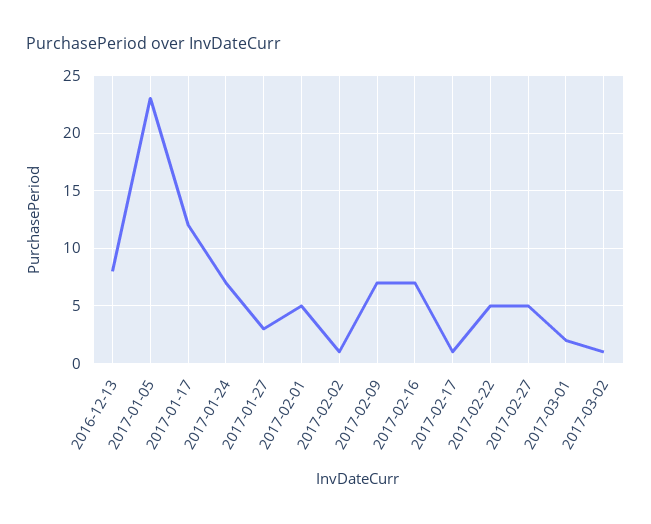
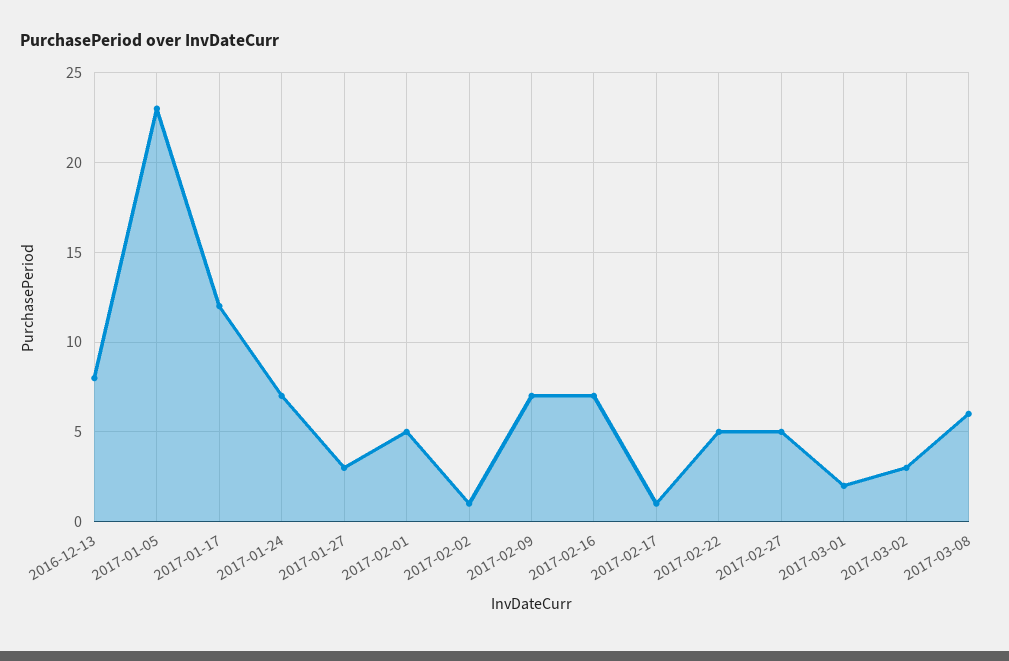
2017-03-02: 1 -> 3
2017-03-08: none -> 6

